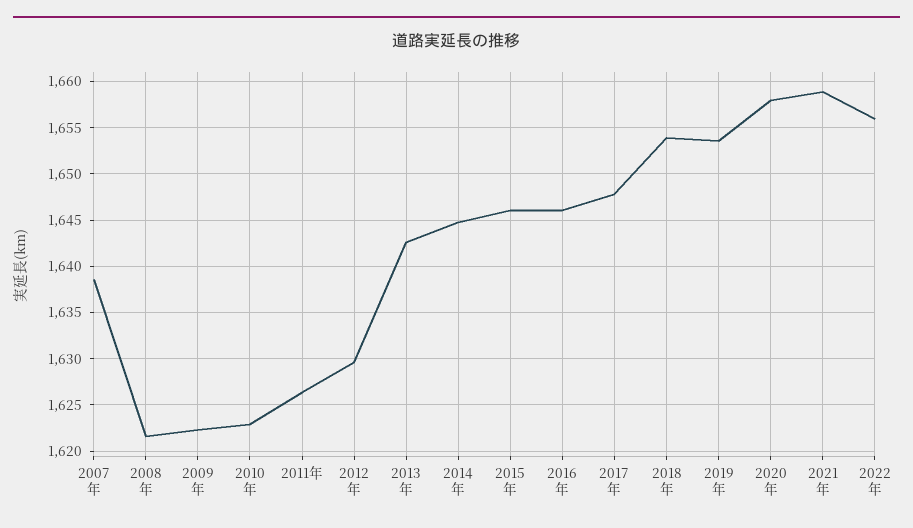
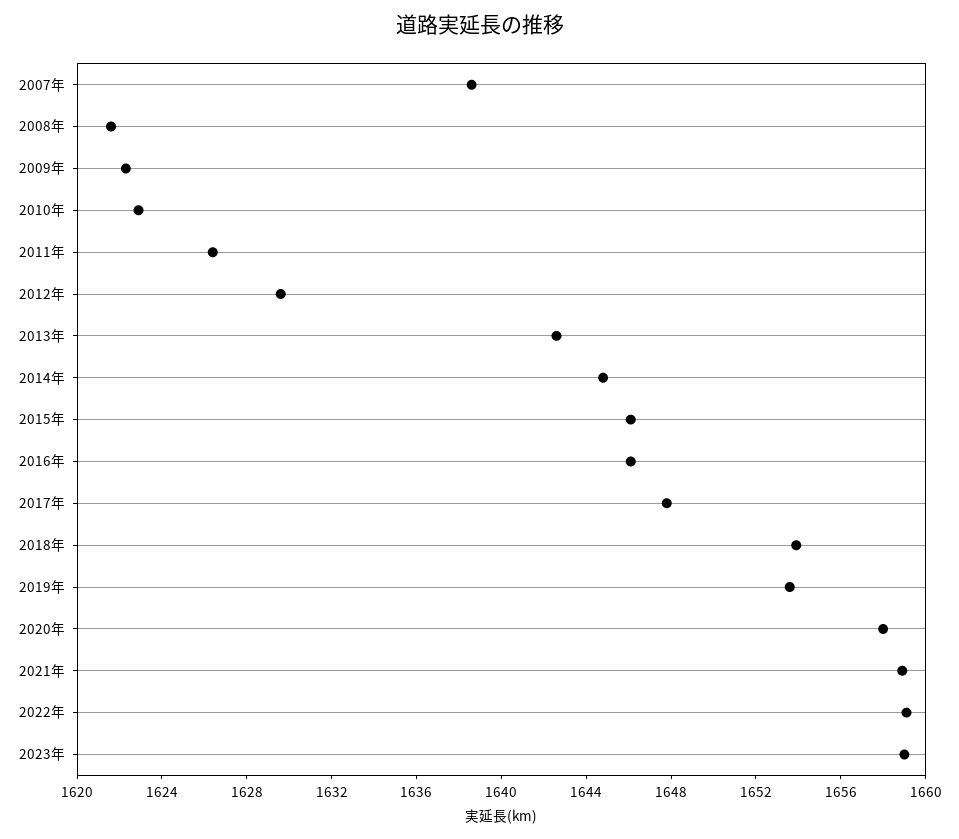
2022年: 1656 -> 1659
2023年: none -> 1659

